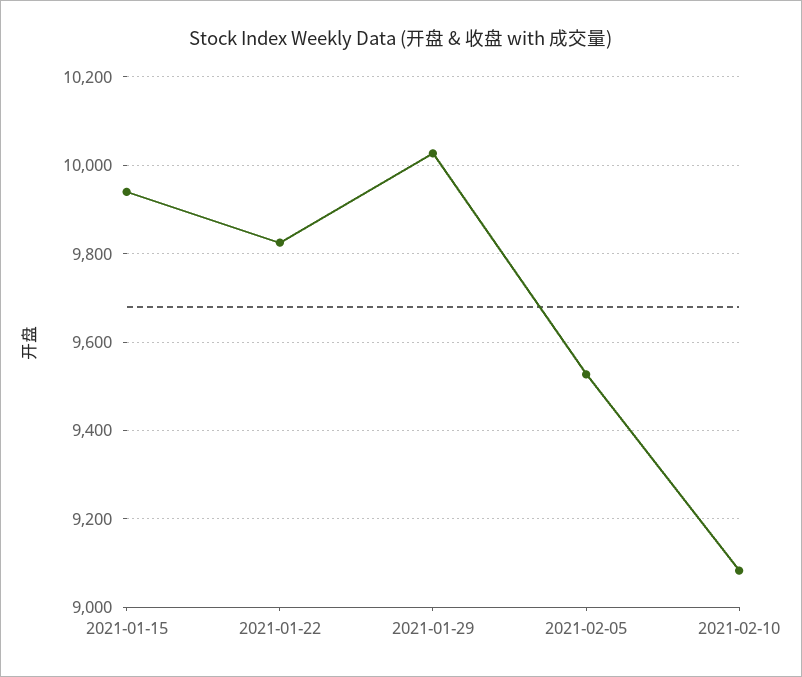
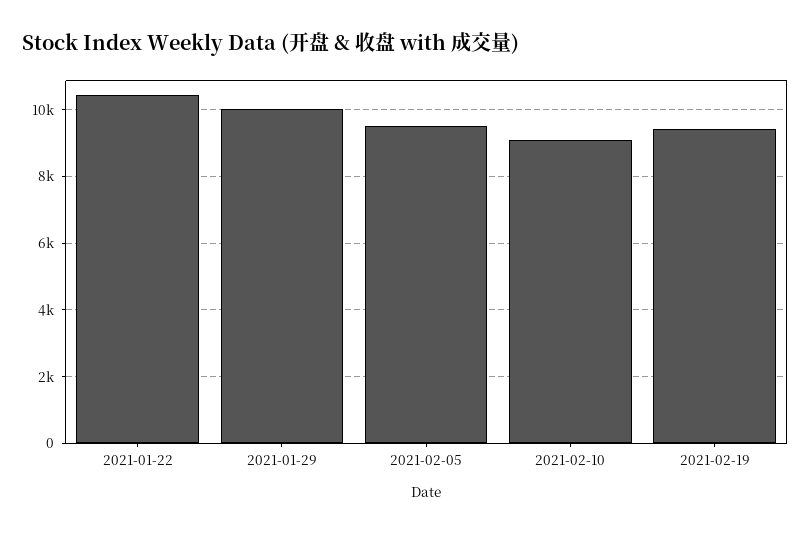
2021-01-15: 9940 -> none
2021-01-22: 9820 -> 10400
2021-02-19: none -> 9400

